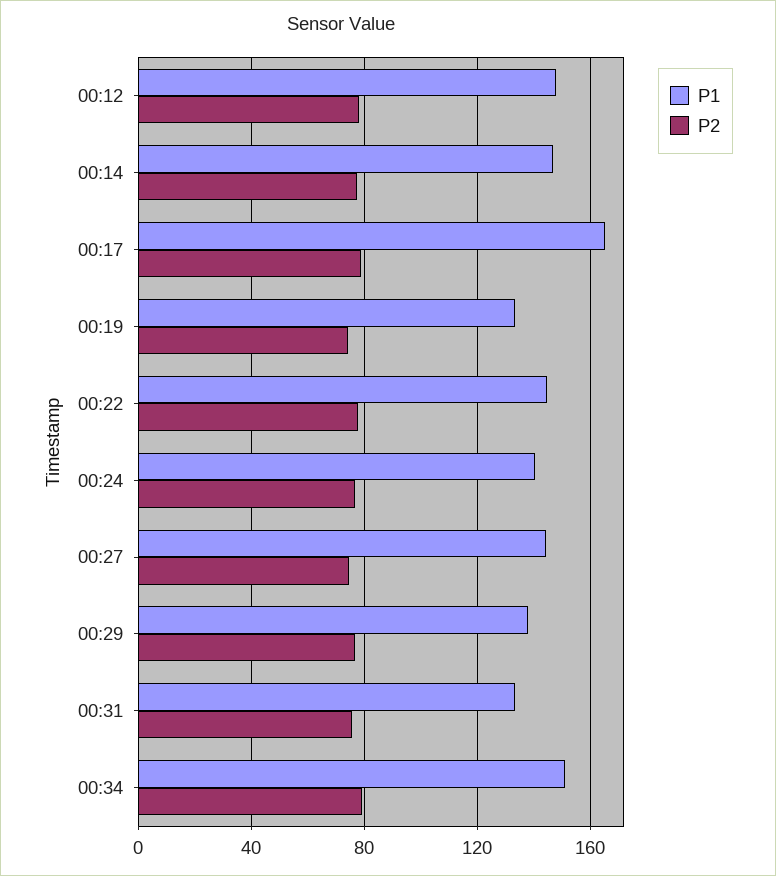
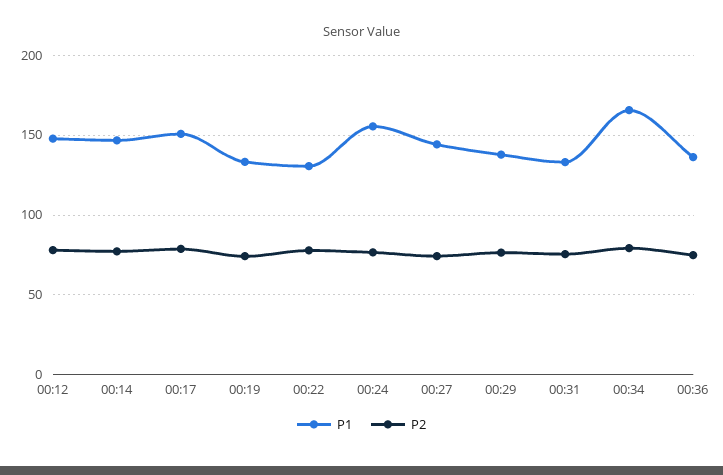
P1, 00:17: 165 -> 150
P1, 00:22: 145 -> 130
P1, 00:24: 140 -> 155
P1, 00:34: 150 -> 165
P1, 00:36: none -> 135
P2, 00:36: none -> 75

